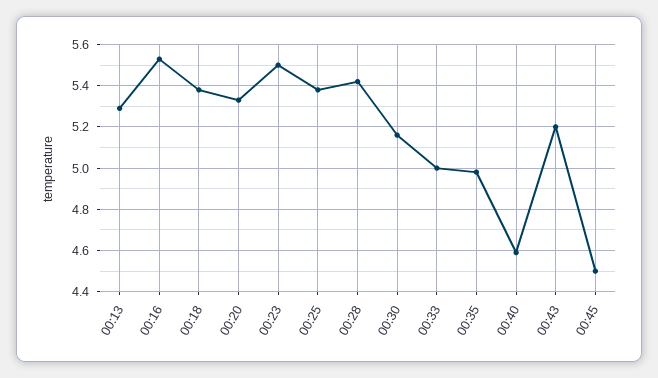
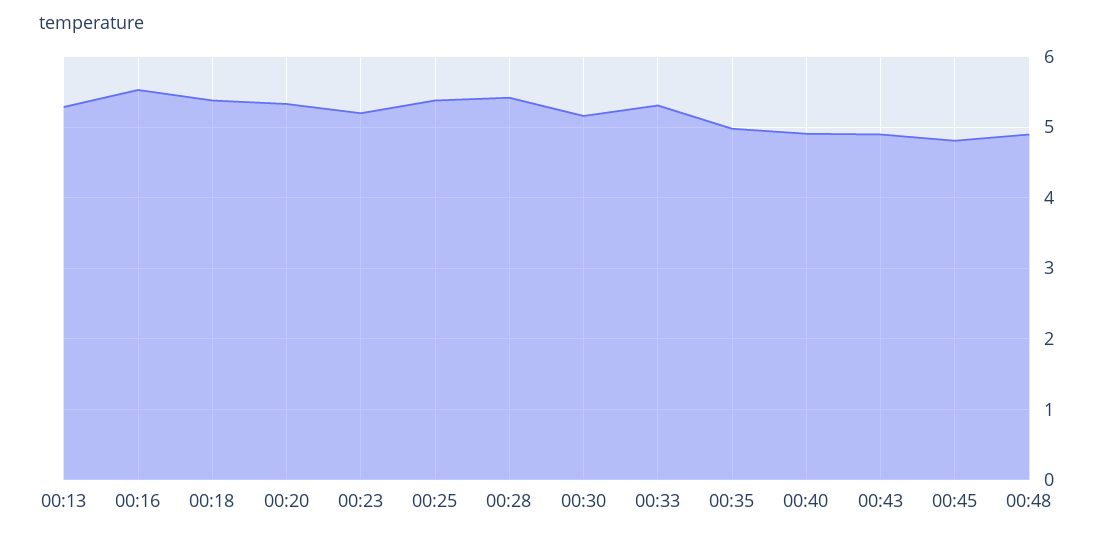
00:23: 5.5 -> 5.2
00:33: 5 -> 5.3
00:40: 4.6 -> 4.9
00:43: 5.2 -> 4.9
00:45: 4.5 -> 4.8
00:48: none -> 4.9

